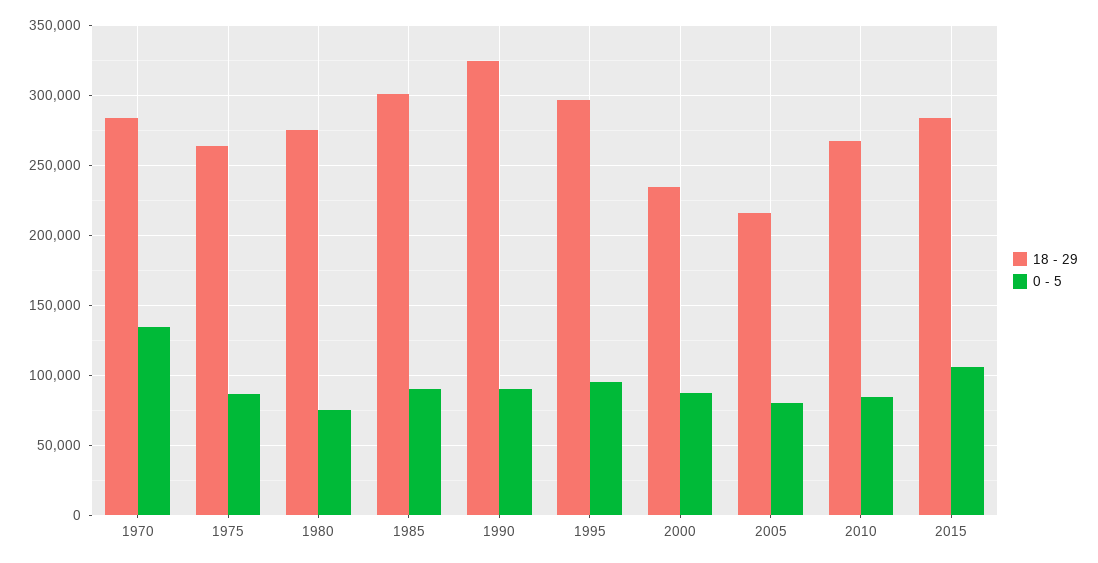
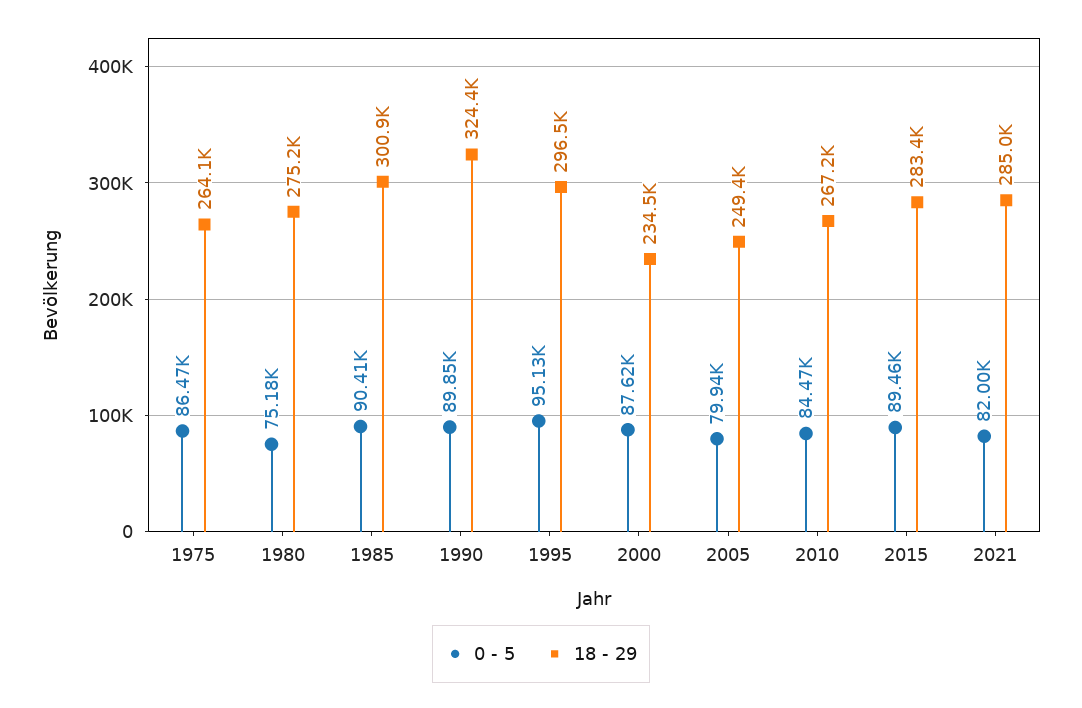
18 - 29, 1970: 285000 -> none
0 - 5, 1970: 135000 -> none
18 - 29, 2005: 215000 -> 249400
0 - 5, 2015: 105000 -> 89460
0 - 5, 2021: none -> 82000
18 - 29, 2021: none -> 285000

